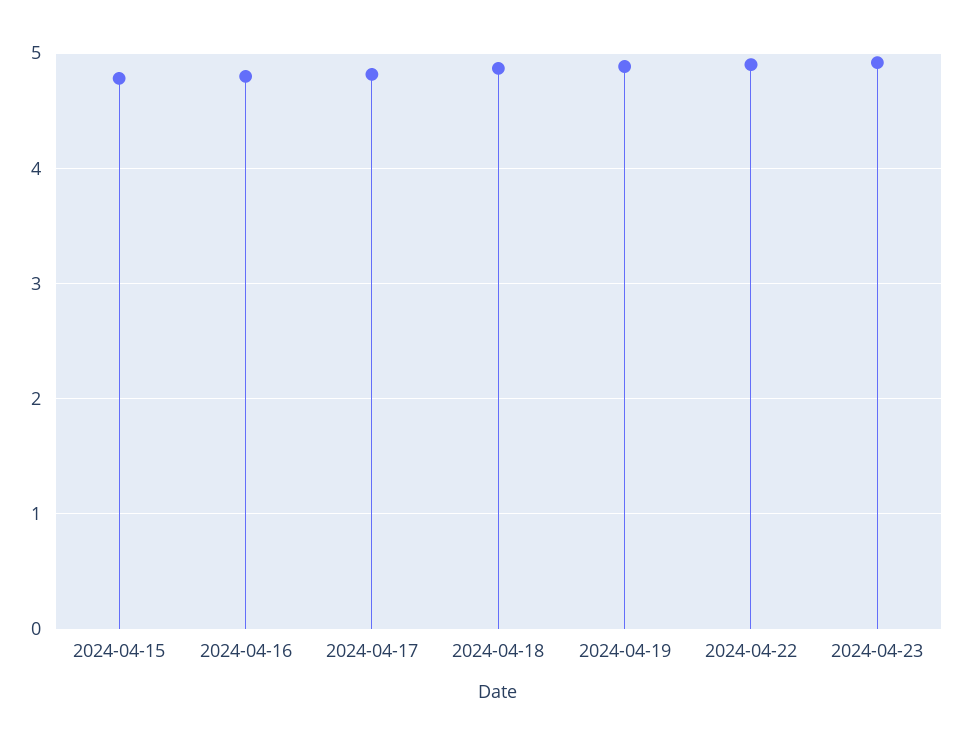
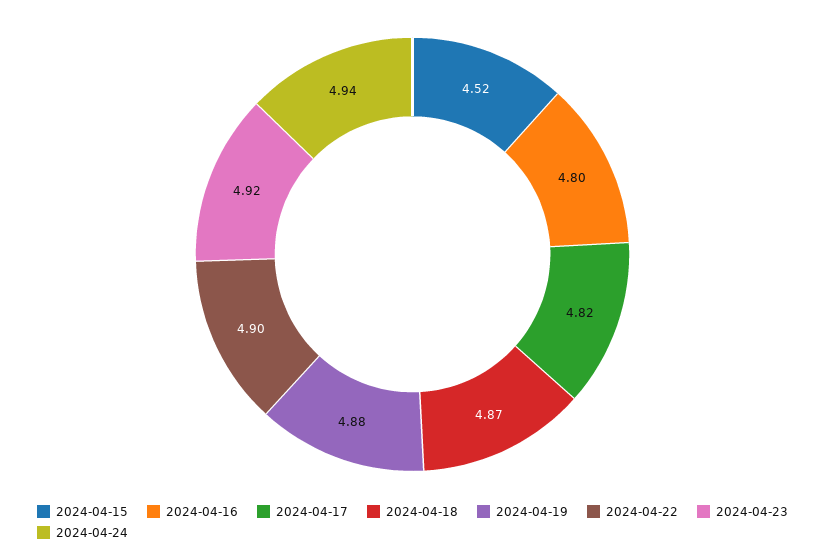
2024-04-15: 4.8 -> 4.52
2024-04-24: none -> 4.94

